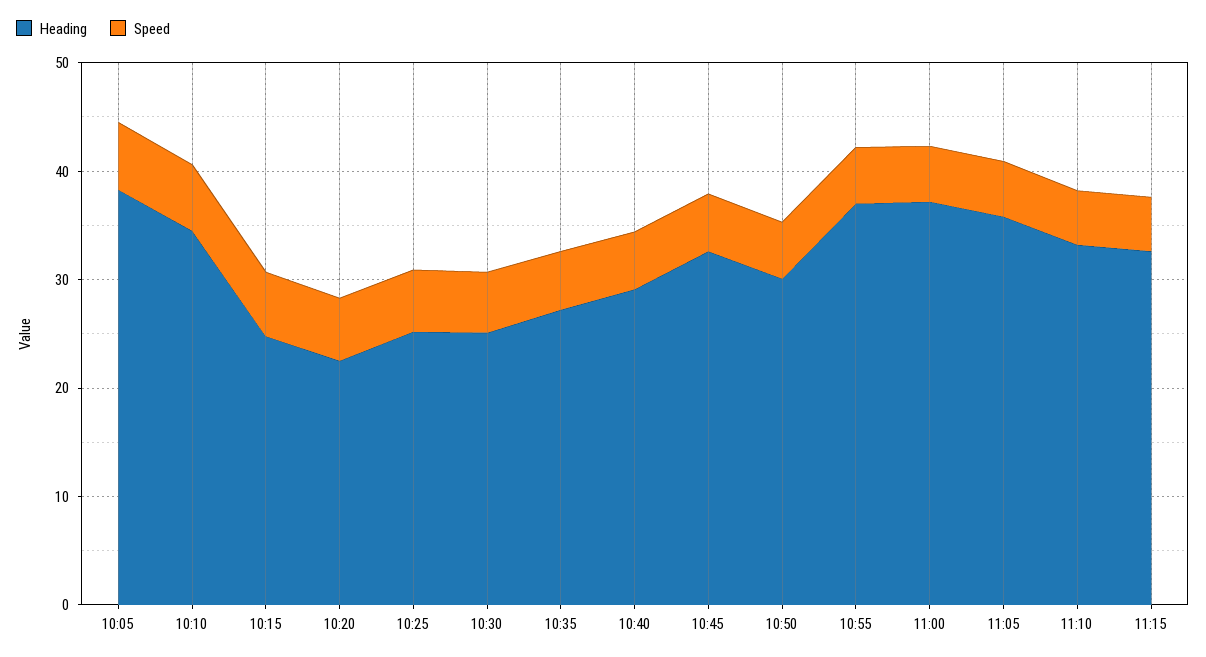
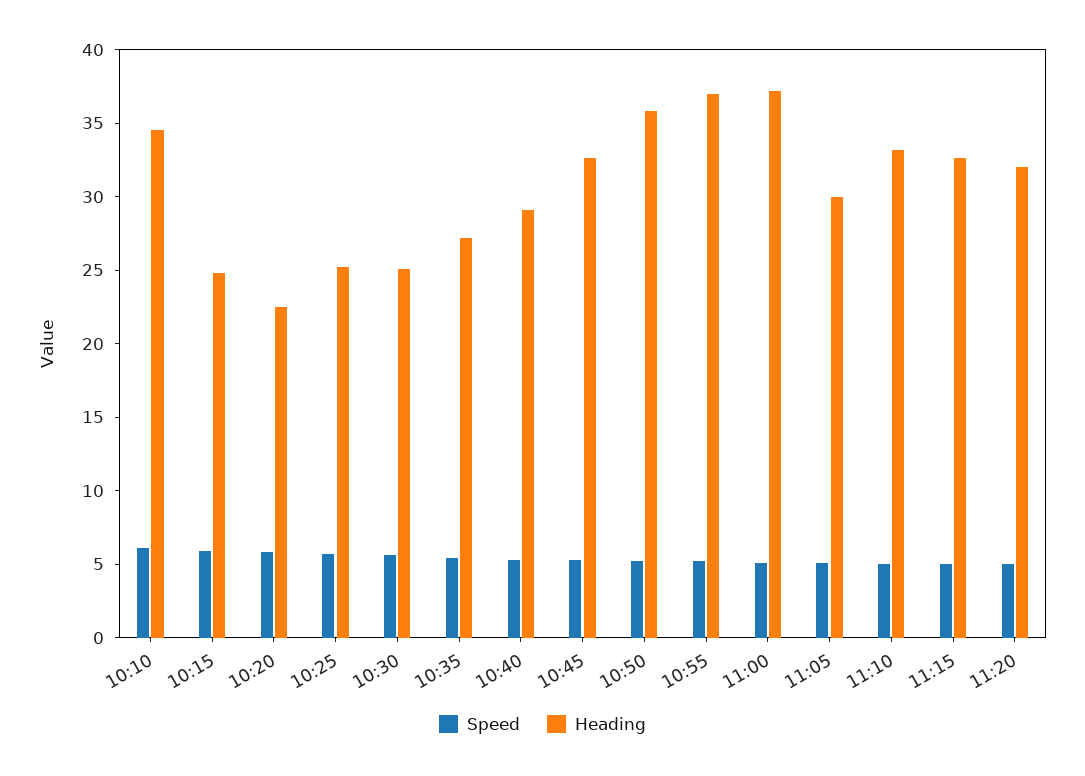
Heading, 10:05: 38 -> none
Speed, 10:05: 6 -> none
Heading, 10:50: 30 -> 36
Heading, 11:05: 36 -> 30
Speed, 11:20: none -> 5
Heading, 11:20: none -> 32

